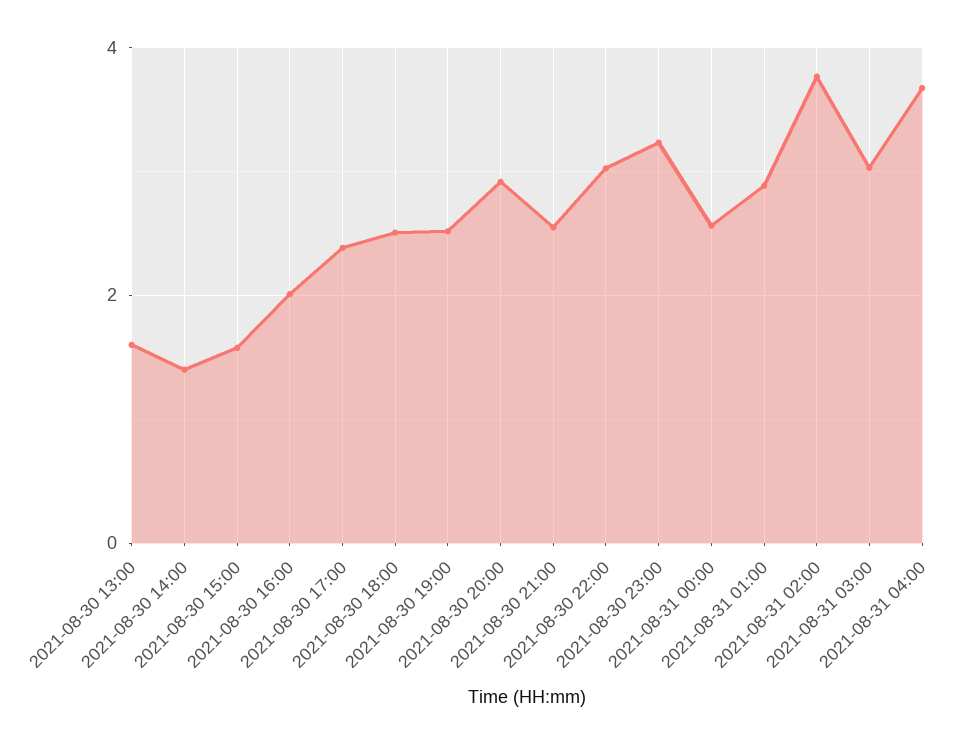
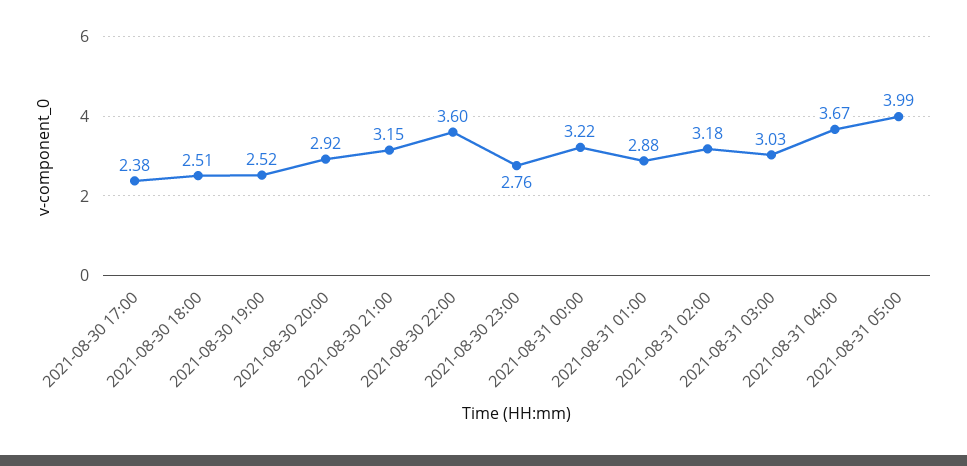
2021-08-30 13:00: 1.6 -> none
2021-08-30 14:00: 1.4 -> none
2021-08-30 15:00: 1.6 -> none
2021-08-30 16:00: 2 -> none
2021-08-30 21:00: 2.6 -> 3.15
2021-08-30 22:00: 3 -> 3.6
2021-08-30 23:00: 3.2 -> 2.76
2021-08-31 00:00: 2.6 -> 3.22
2021-08-31 02:00: 3.8 -> 3.18
2021-08-31 05:00: none -> 3.99

